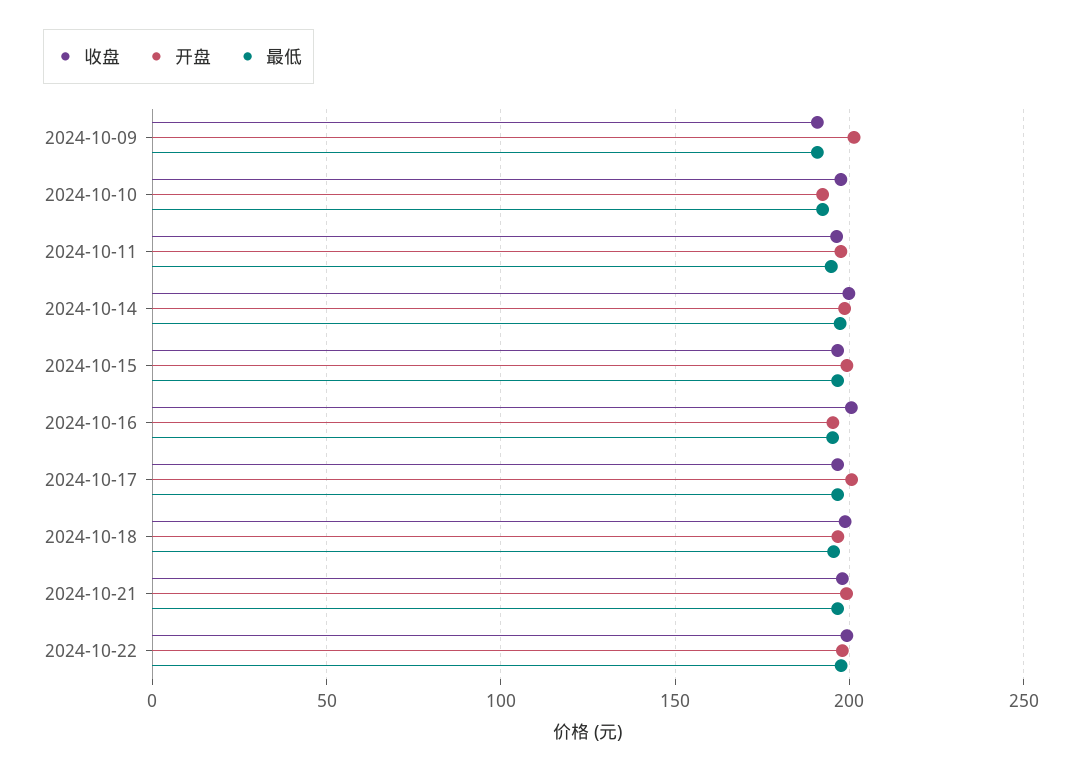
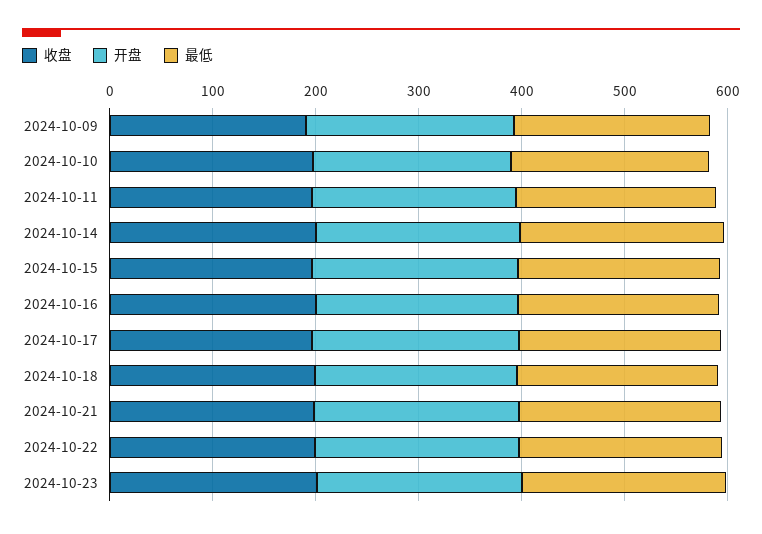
收盘, 2024-10-23: none -> 200
开盘, 2024-10-23: none -> 200
最低, 2024-10-23: none -> 200

